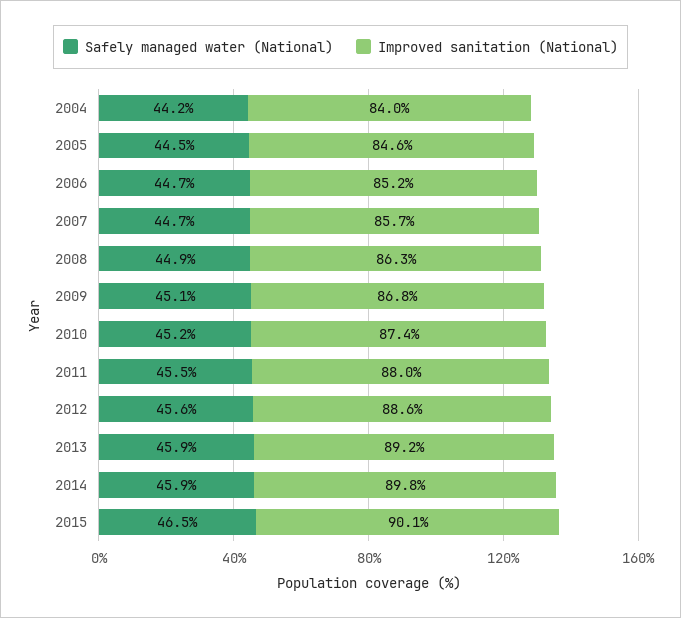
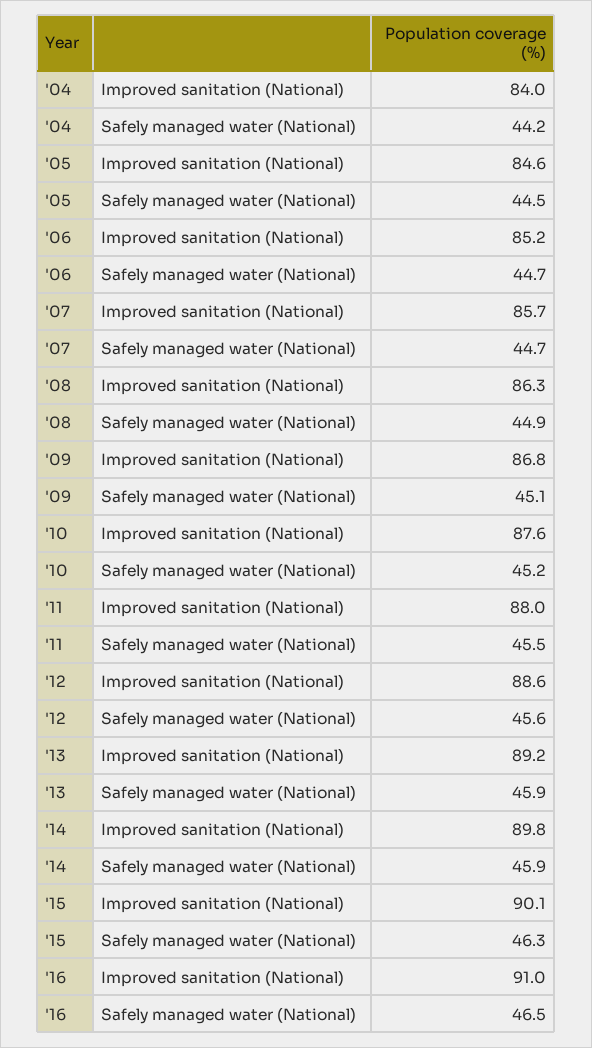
Improved sanitation (National), 2010: 87.4 -> 87.6
Safely managed water (National), 2015: 46.5 -> 46.3
Improved sanitation (National), '16: none -> 91
Safely managed water (National), '16: none -> 46.5

